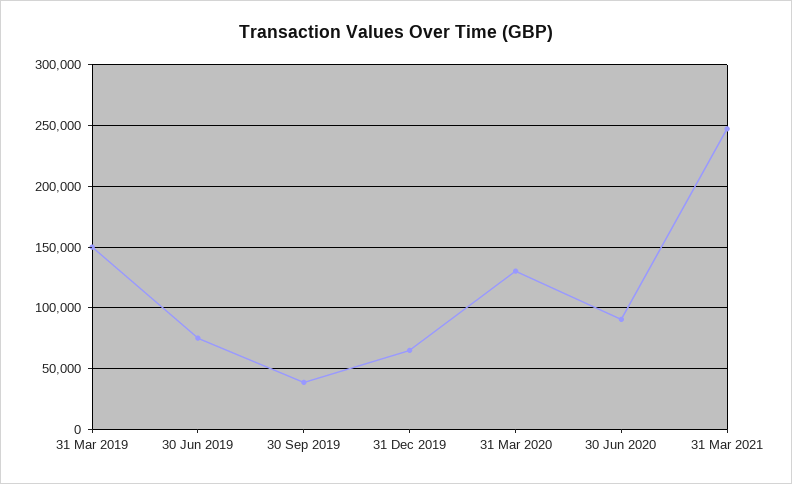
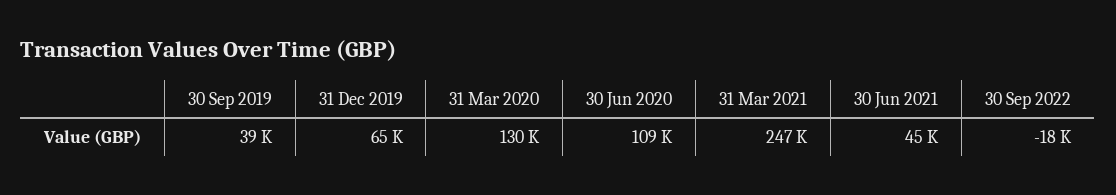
31 Mar 2019: 150000 -> none
30 Jun 2019: 75000 -> none
30 Jun 2020: 90000 -> 109000
30 Jun 2021: none -> 45000
30 Sep 2022: none -> -18000

